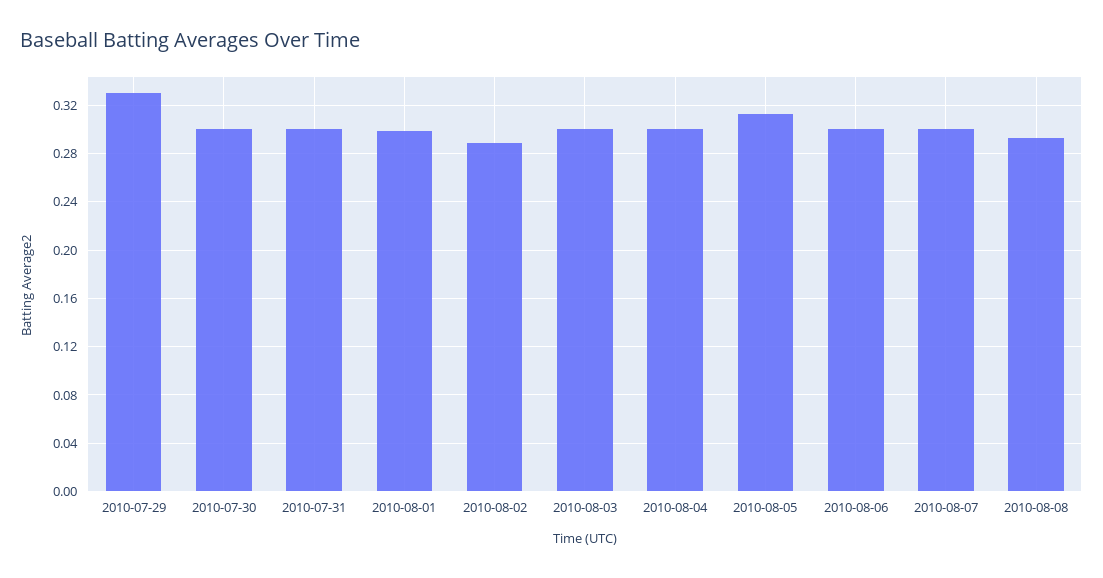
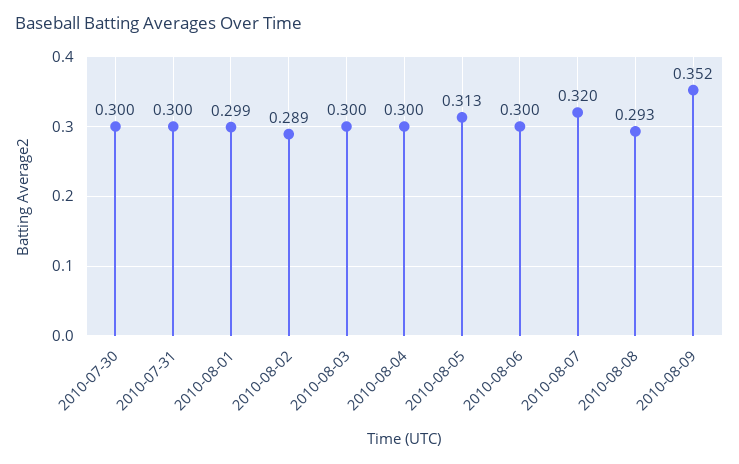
2010-07-29: 0.33 -> none
2010-08-07: 0.3 -> 0.32
2010-08-09: none -> 0.352

